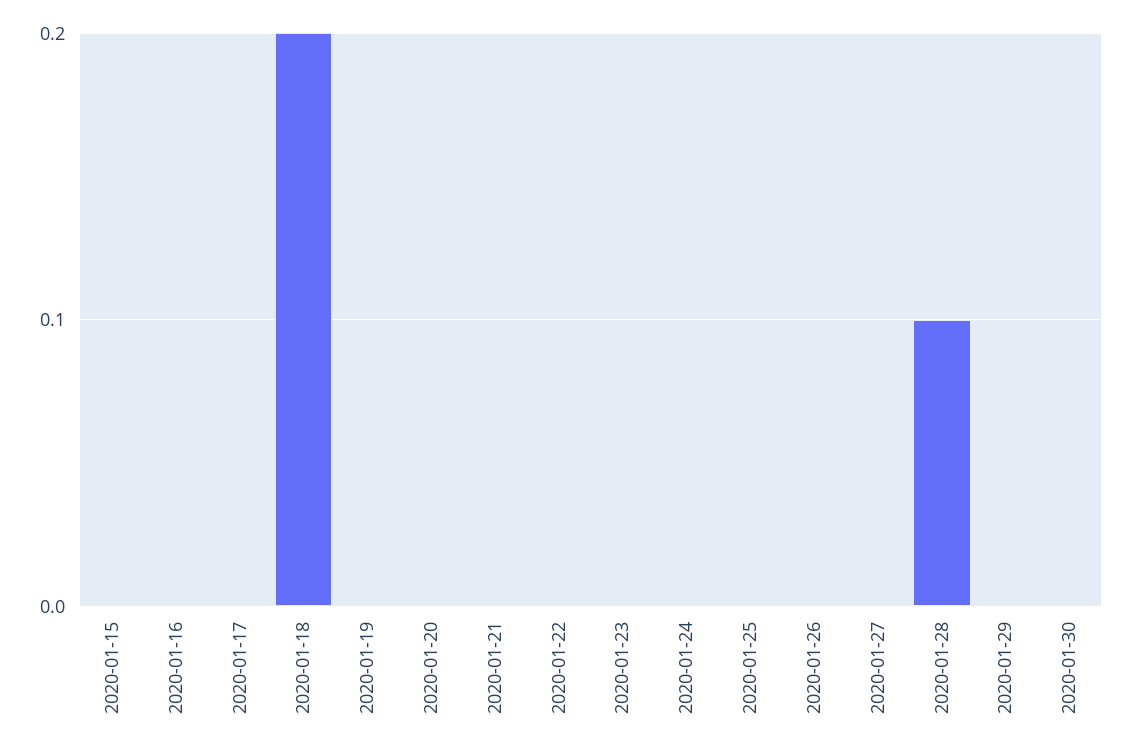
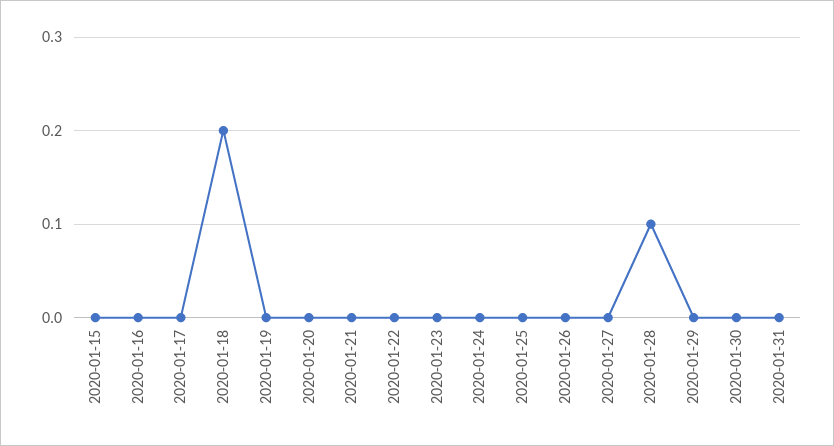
2020-01-31: none -> 0

